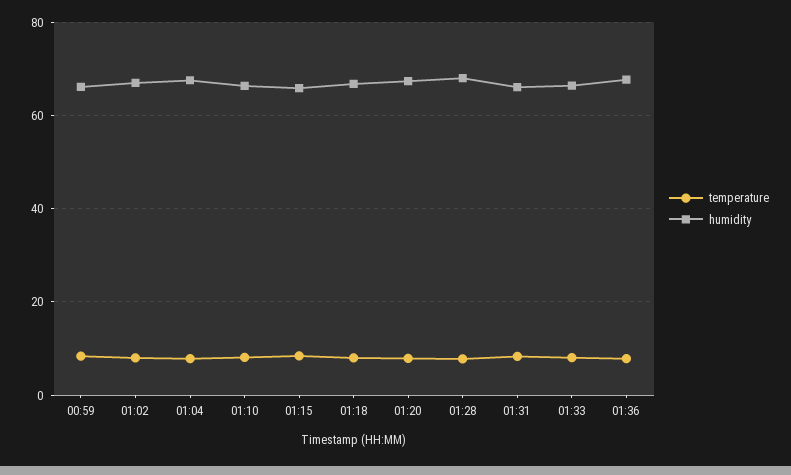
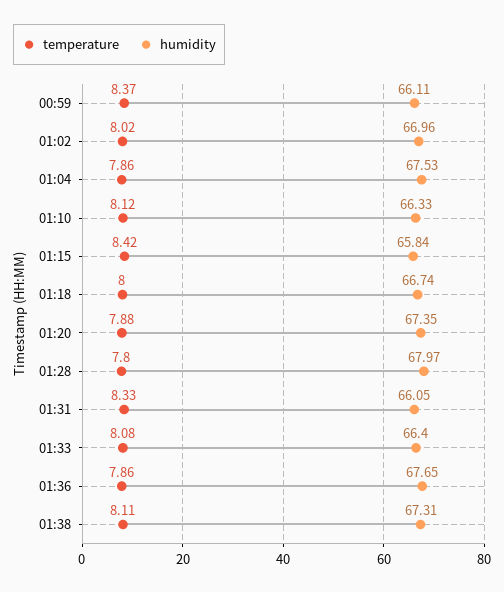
temperature, 01:38: none -> 8.11
humidity, 01:38: none -> 67.31

